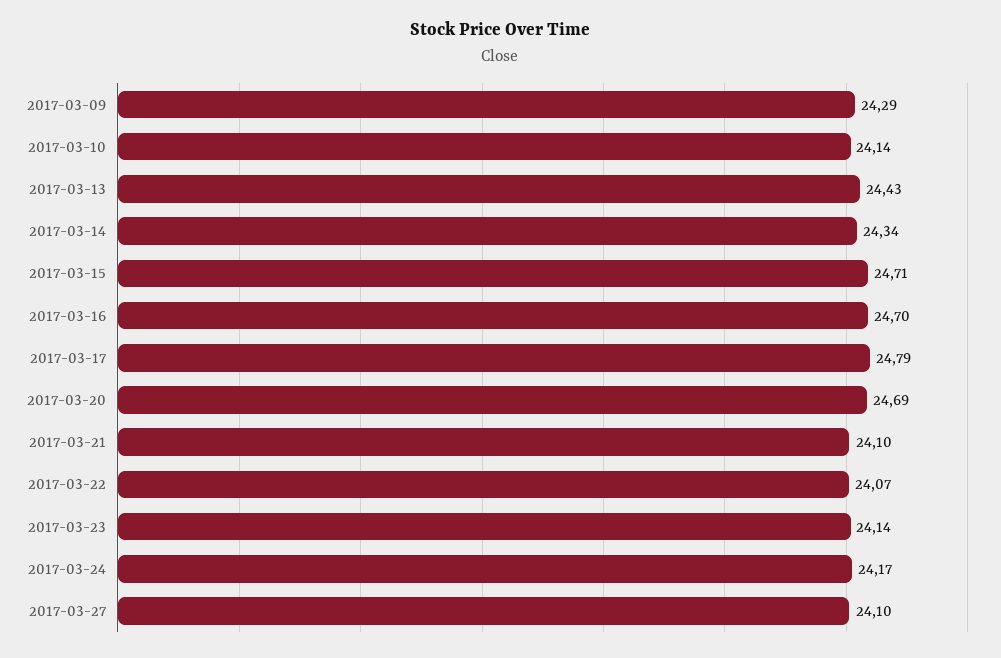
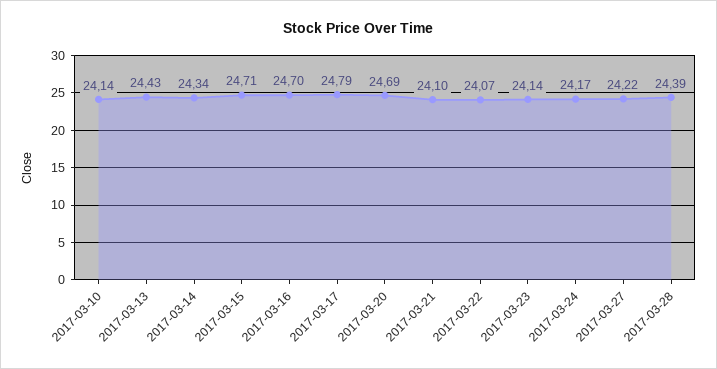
2017-03-09: 24.29 -> none
2017-03-27: 24.1 -> 24.22
2017-03-28: none -> 24.39

